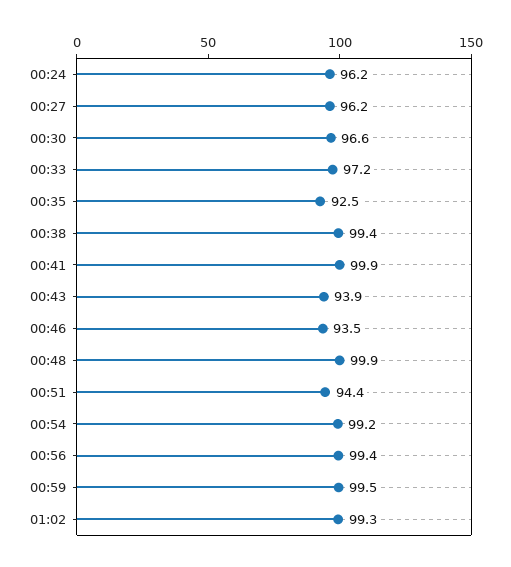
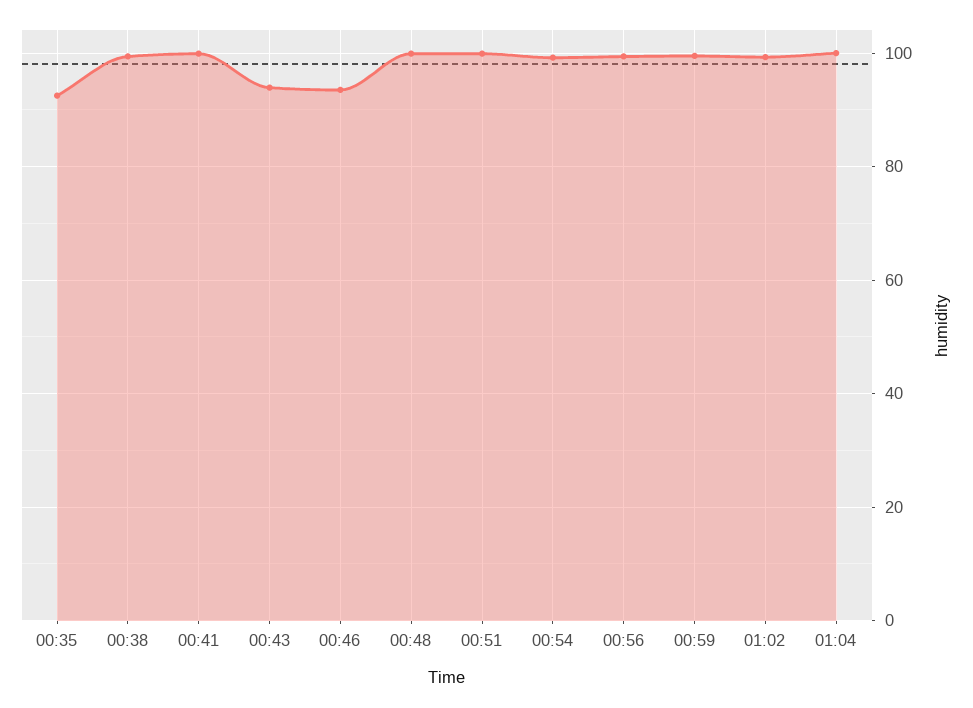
00:24: 96.2 -> none
00:27: 96.2 -> none
00:30: 96.6 -> none
00:33: 97.2 -> none
00:51: 94.4 -> 100
01:04: none -> 100

